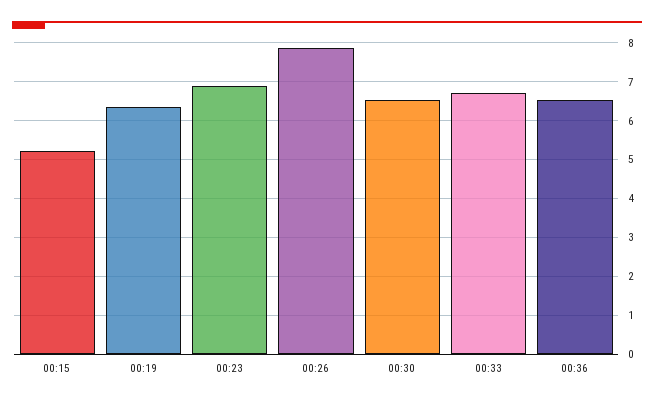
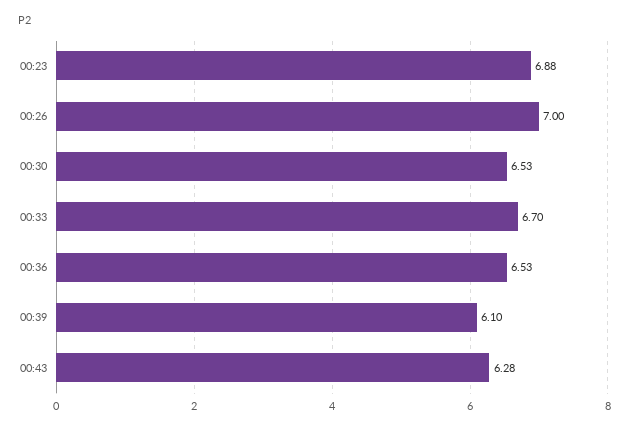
00:15: 5.2 -> none
00:19: 6.4 -> none
00:26: 7.8 -> 7
00:39: none -> 6.1
00:43: none -> 6.28

